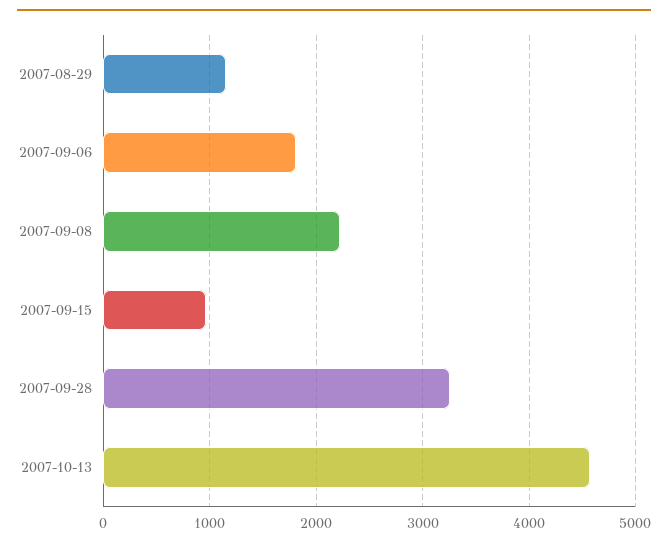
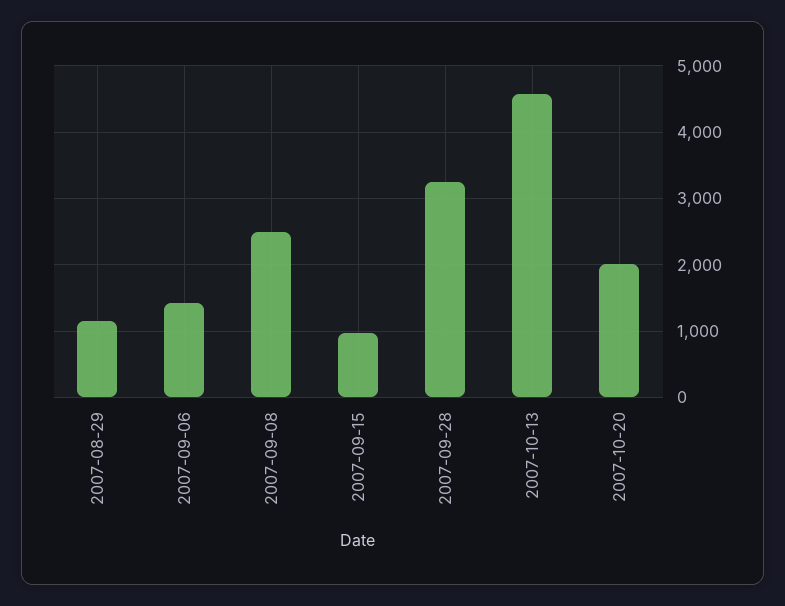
2007-09-06: 1800 -> 1400
2007-09-08: 2200 -> 2500
2007-10-20: none -> 2000

